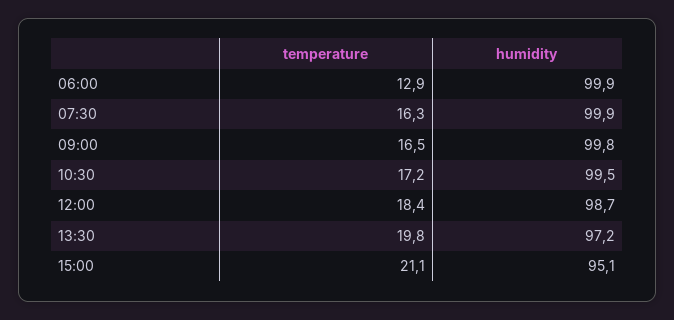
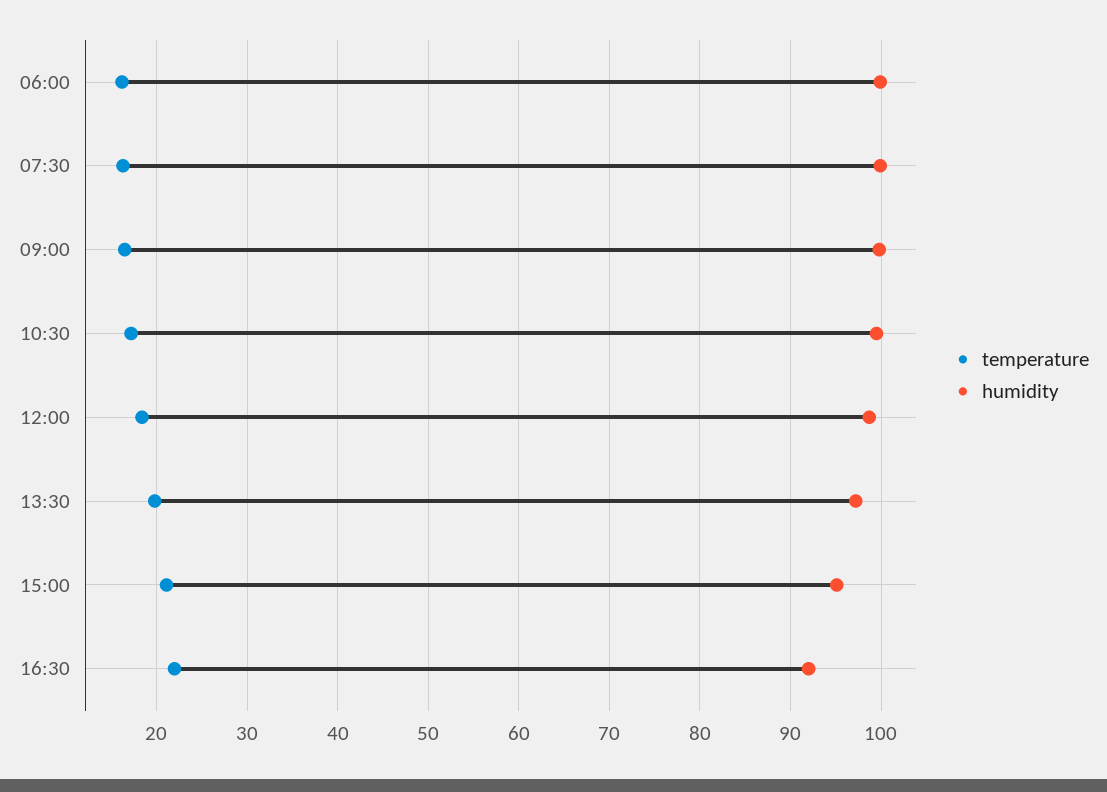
temperature, 06:00: 12.9 -> 16
temperature, 16:30: none -> 22
humidity, 16:30: none -> 92

